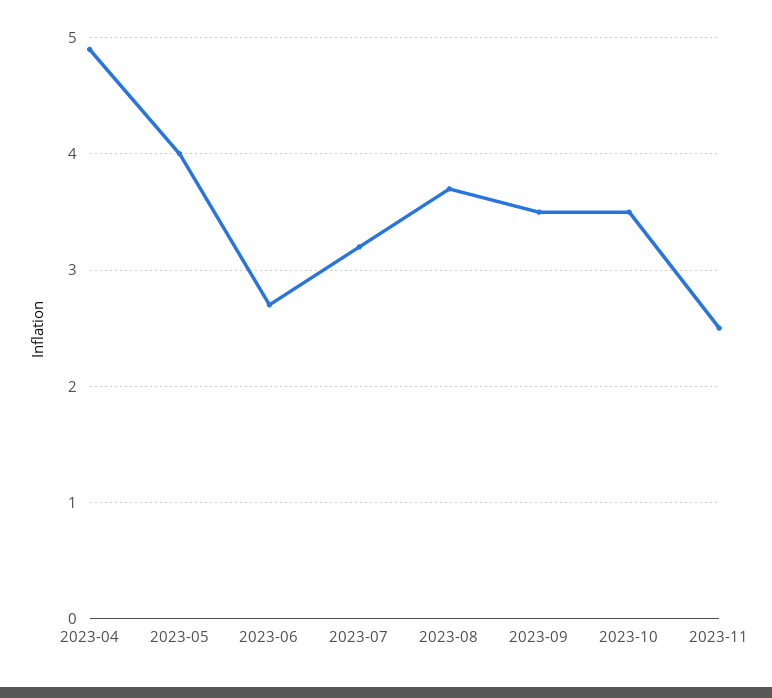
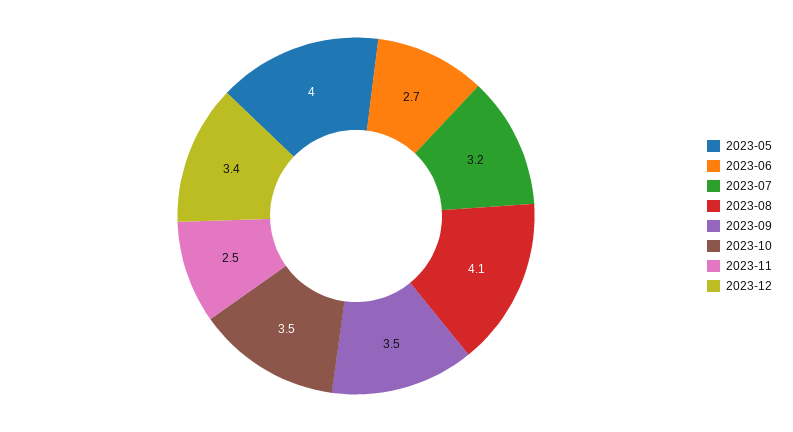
2023-04: 4.9 -> none
2023-08: 3.7 -> 4.1
2023-12: none -> 3.4

